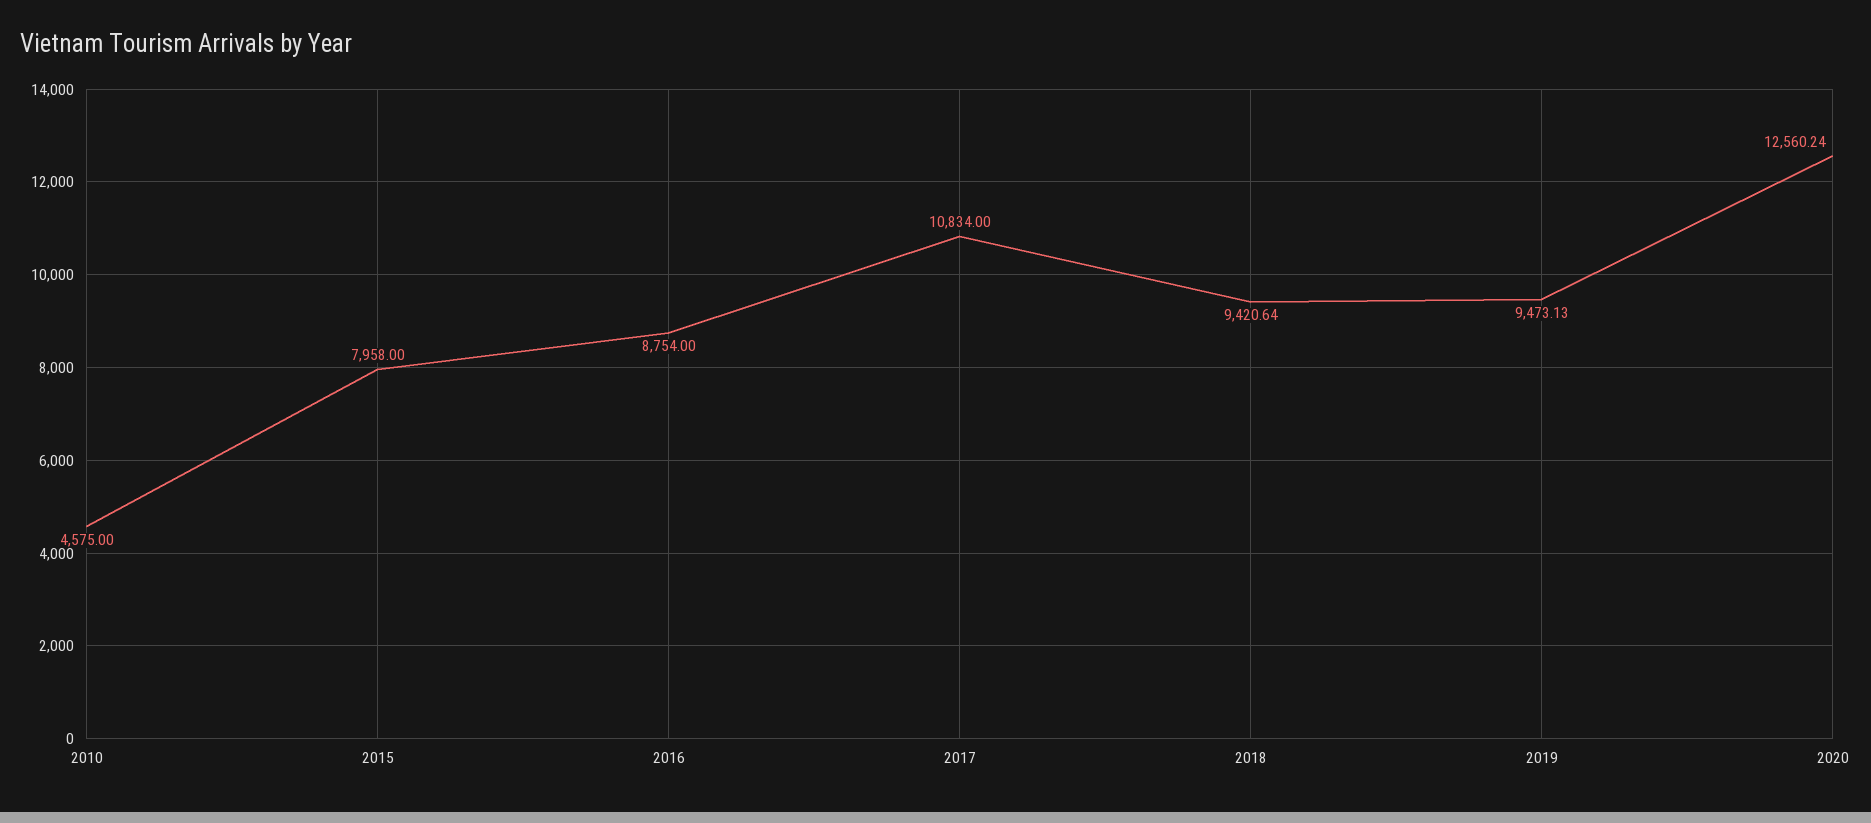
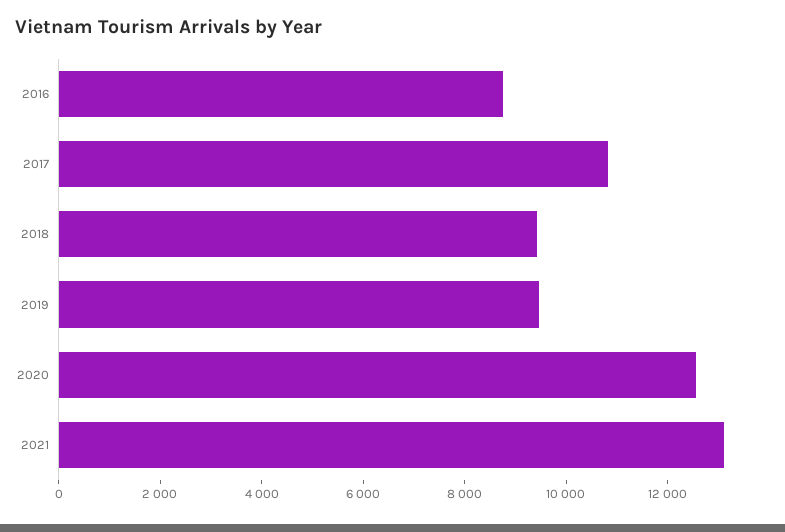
2010: 4575 -> none
2015: 7958 -> none
2021: none -> 13000

